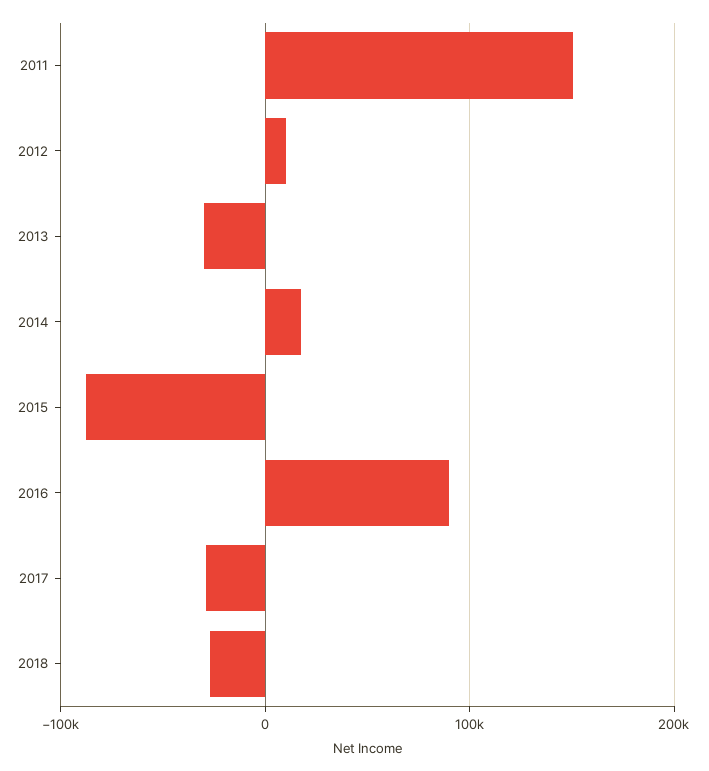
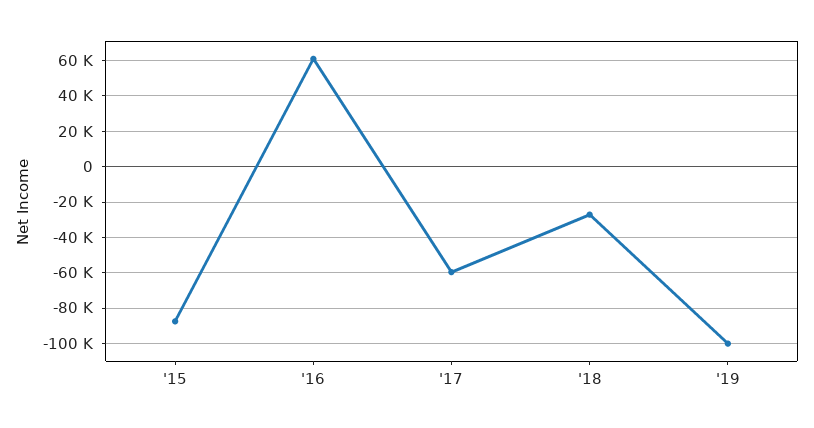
2011: 150000 -> none
2012: 10000 -> none
2013: -30000 -> none
2014: 20000 -> none
2016: 90000 -> 60000
2017: -30000 -> -60000
'19: none -> -100000

